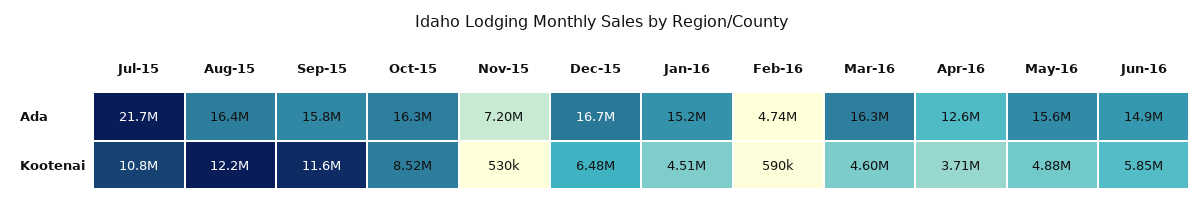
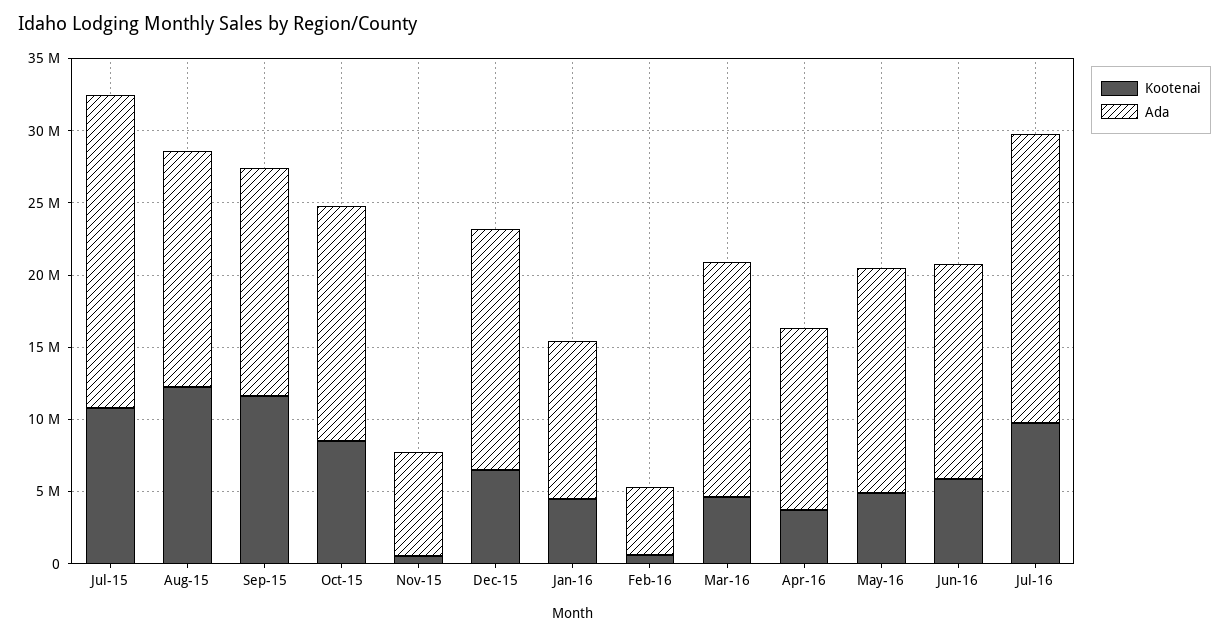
Ada, Jan-16: 15200000 -> 11000000
Kootenai, Jul-16: none -> 10000000
Ada, Jul-16: none -> 20000000

